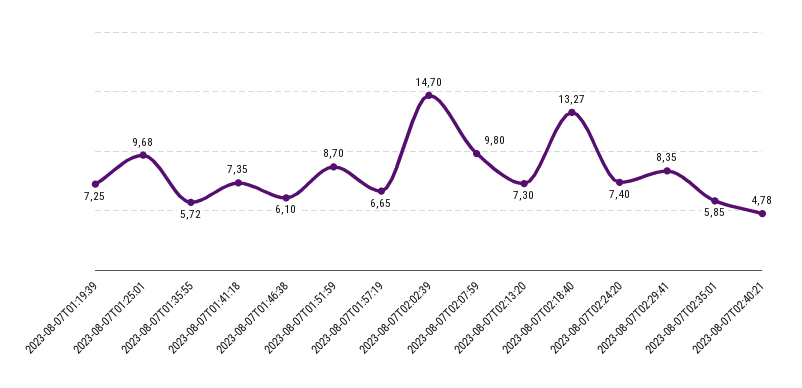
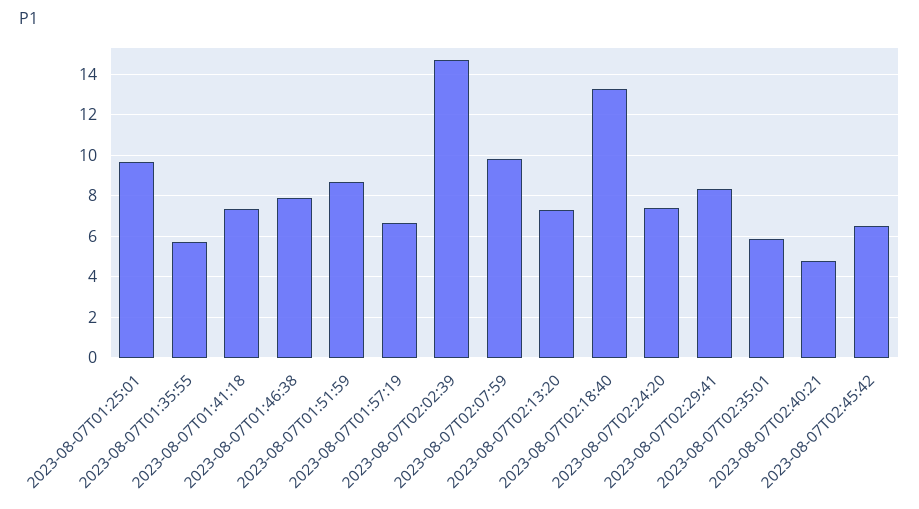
2023-08-07T01:19:39: 7.25 -> none
2023-08-07T01:46:38: 6.1 -> 8
2023-08-07T02:45:42: none -> 6.5

